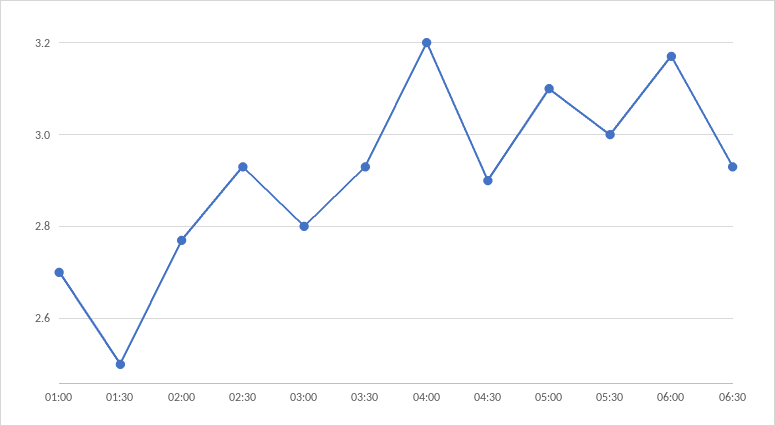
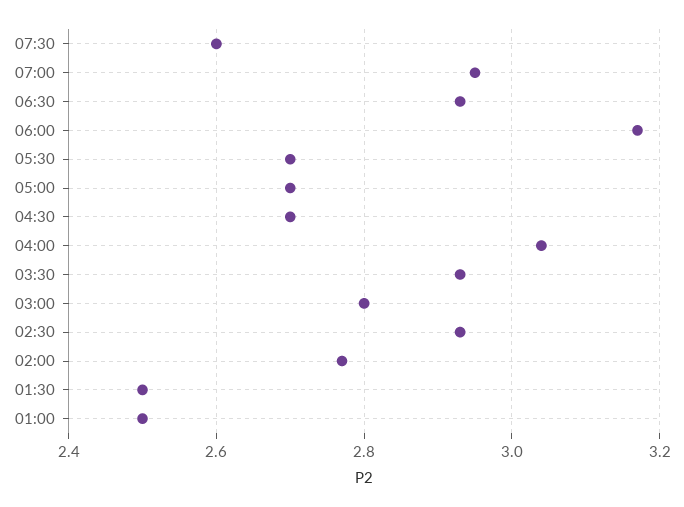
01:00: 2.7 -> 2.5
04:00: 3.2 -> 3.05
04:30: 2.9 -> 2.7
05:00: 3.1 -> 2.7
05:30: 3 -> 2.7
07:30: none -> 2.6
07:00: none -> 2.95

